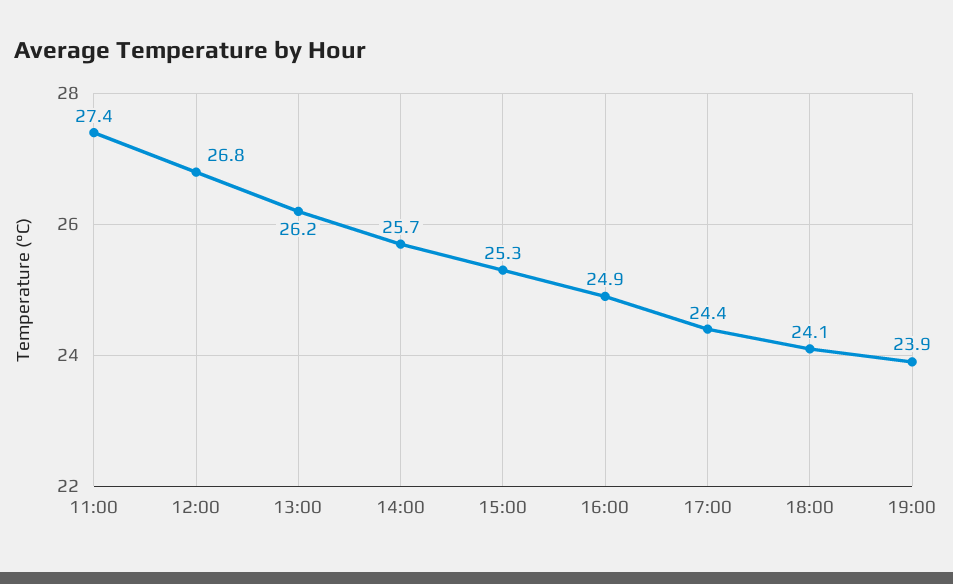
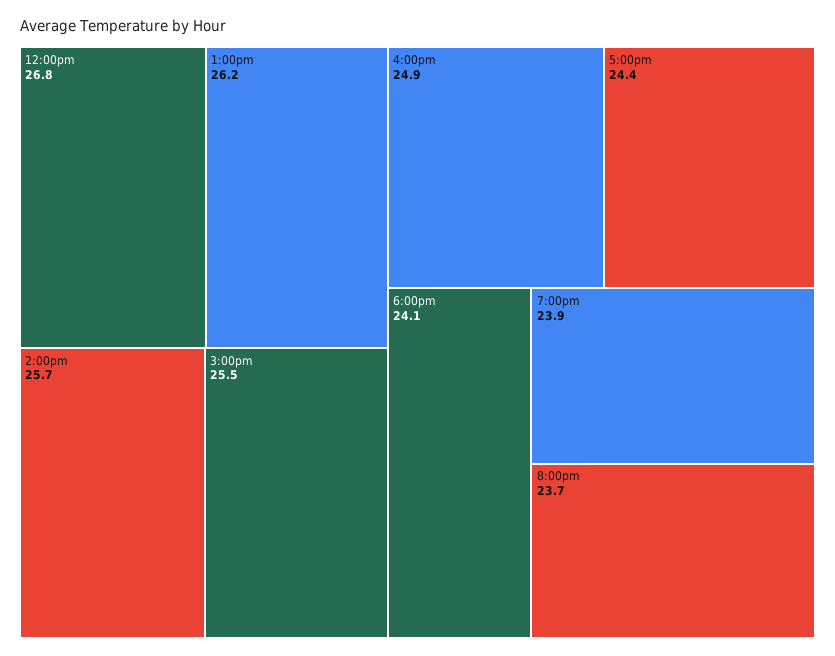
11:00: 27.4 -> none
15:00: 25.3 -> 25.5
8:00pm: none -> 23.7

